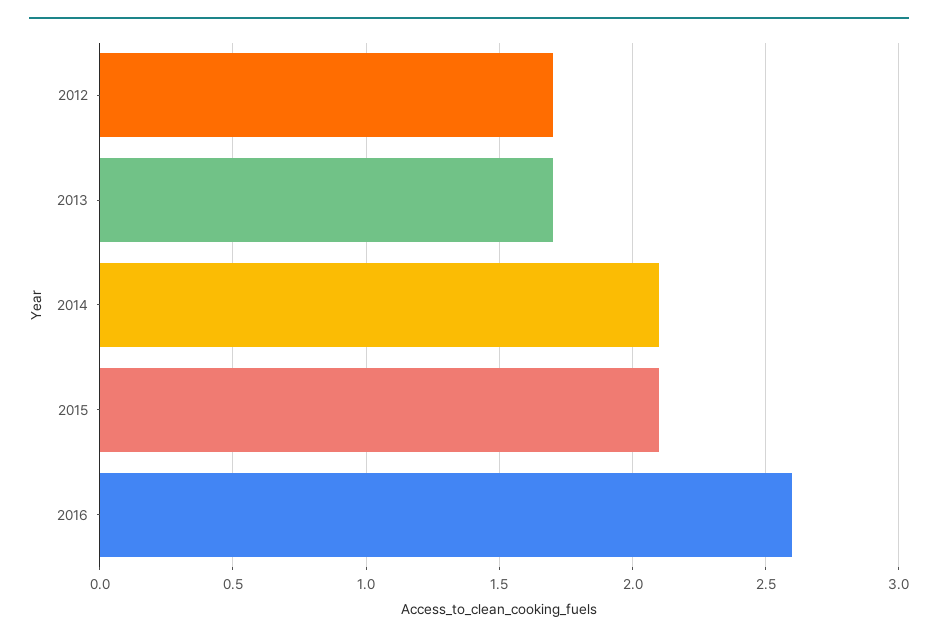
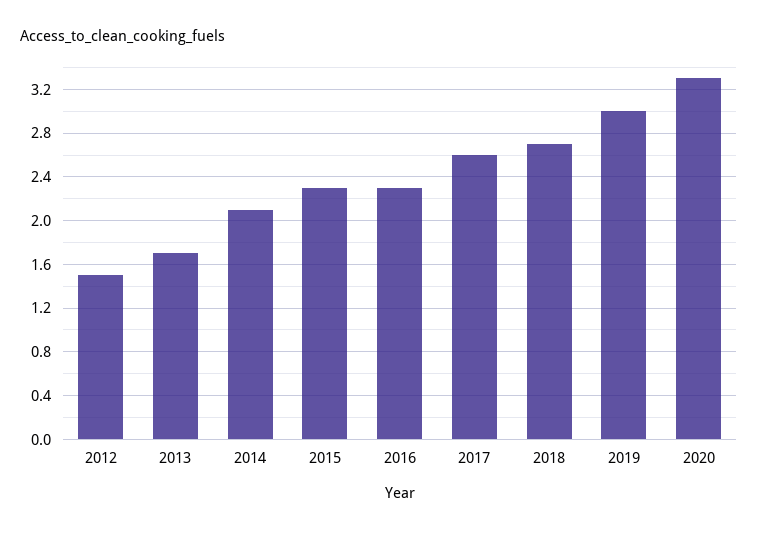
2012: 1.7 -> 1.5
2015: 2.1 -> 2.3
2016: 2.6 -> 2.3
2017: none -> 2.6
2018: none -> 2.7
2019: none -> 3
2020: none -> 3.3

